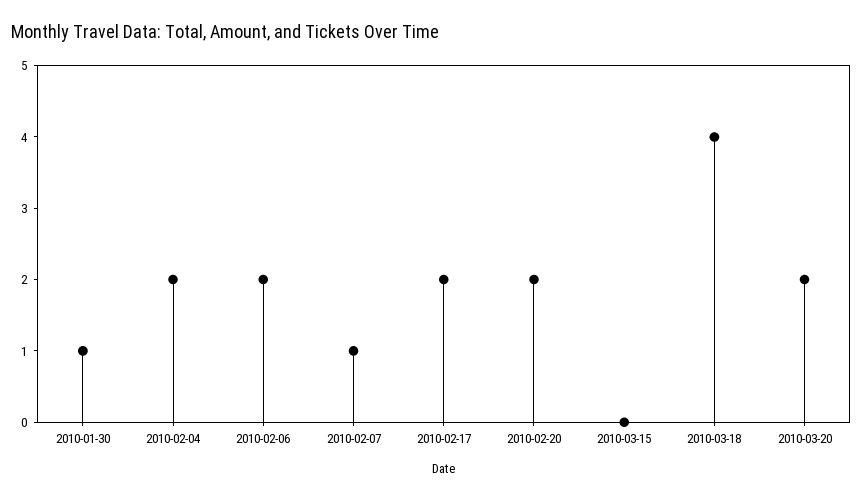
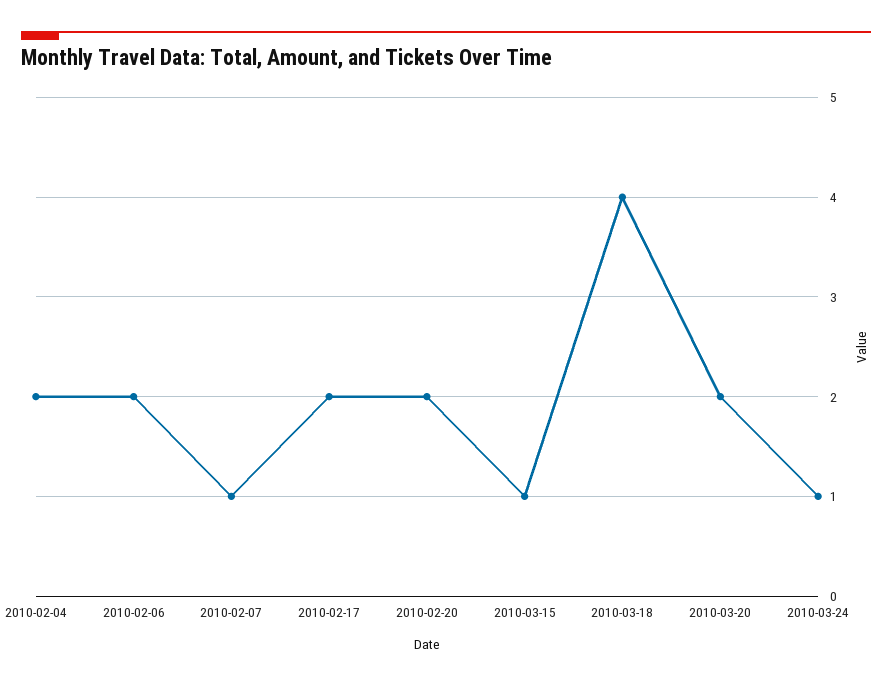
2010-01-30: 1 -> none
2010-03-15: 0 -> 1
2010-03-24: none -> 1

